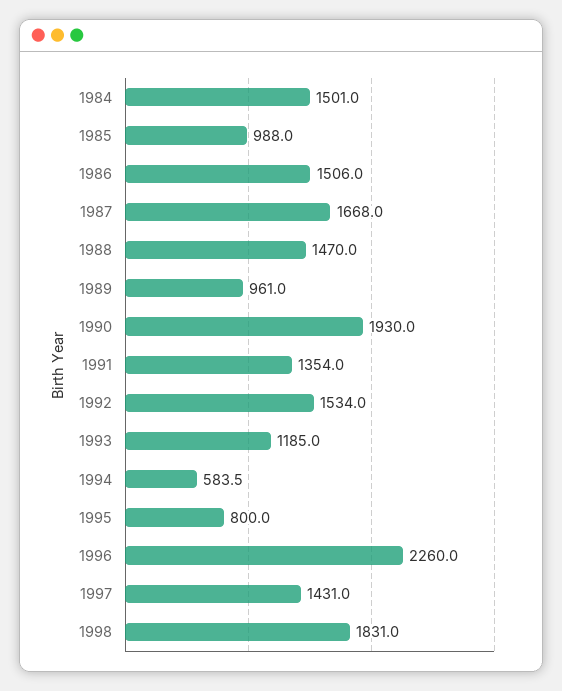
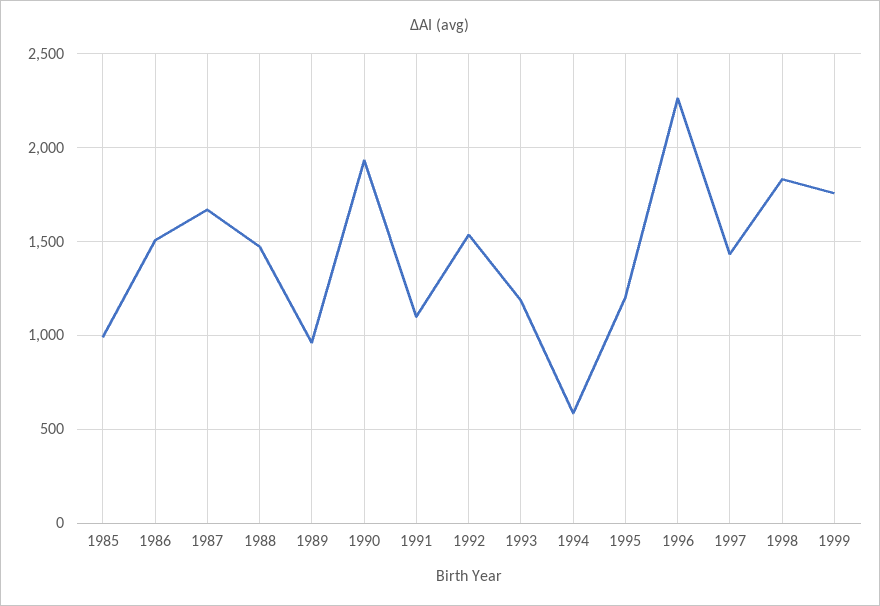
1984: 1501 -> none
1991: 1354 -> 1100
1995: 800 -> 1200
1999: none -> 1750

